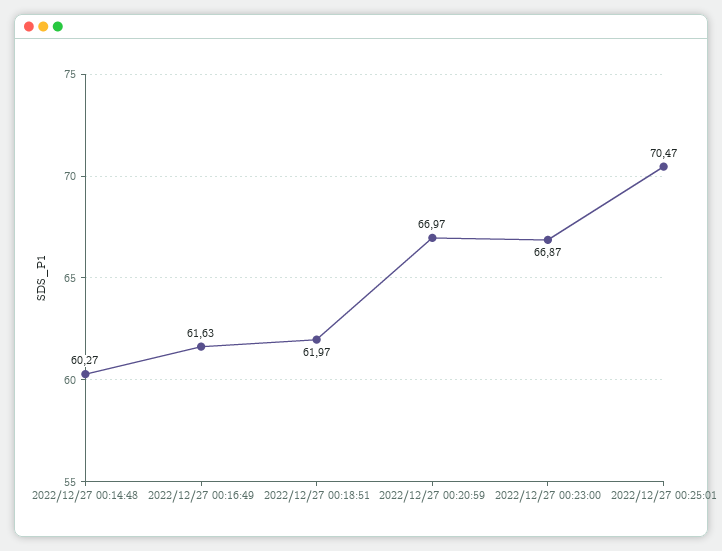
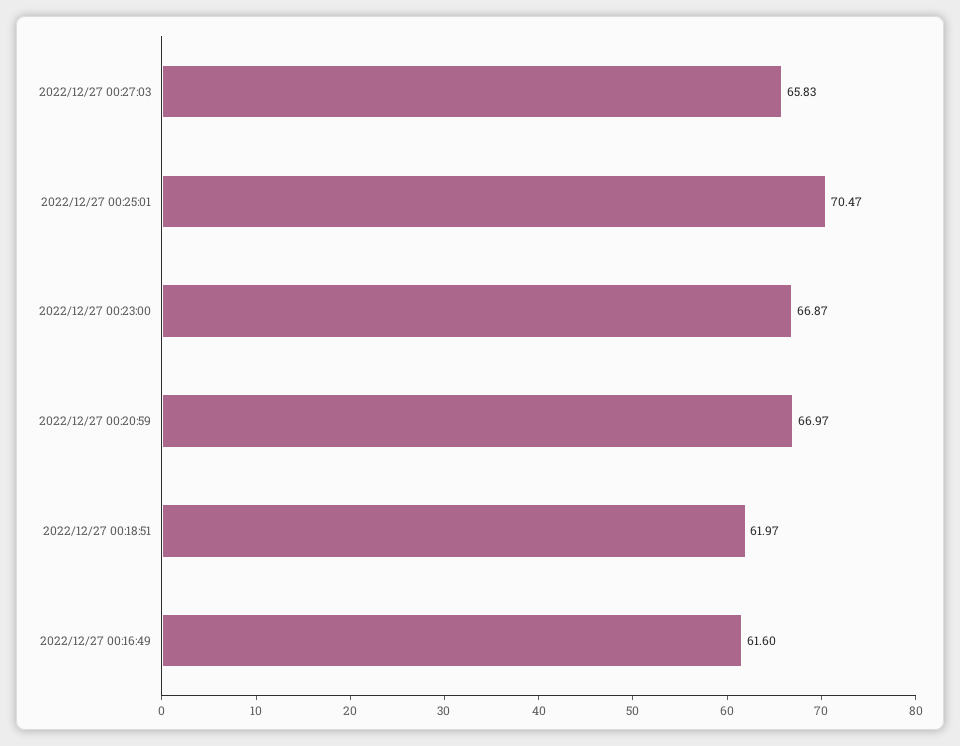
2022/12/27 00:14:48: 60.27 -> none
2022/12/27 00:16:49: 61.63 -> 61.6
2022/12/27 00:27:03: none -> 65.83

